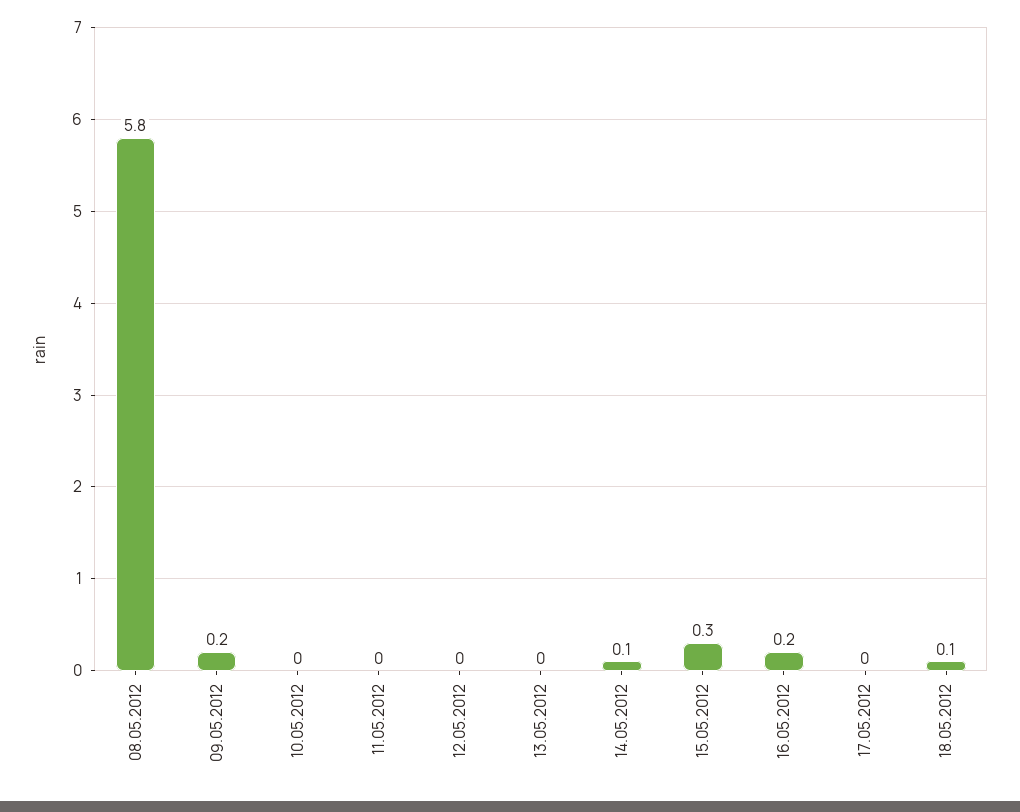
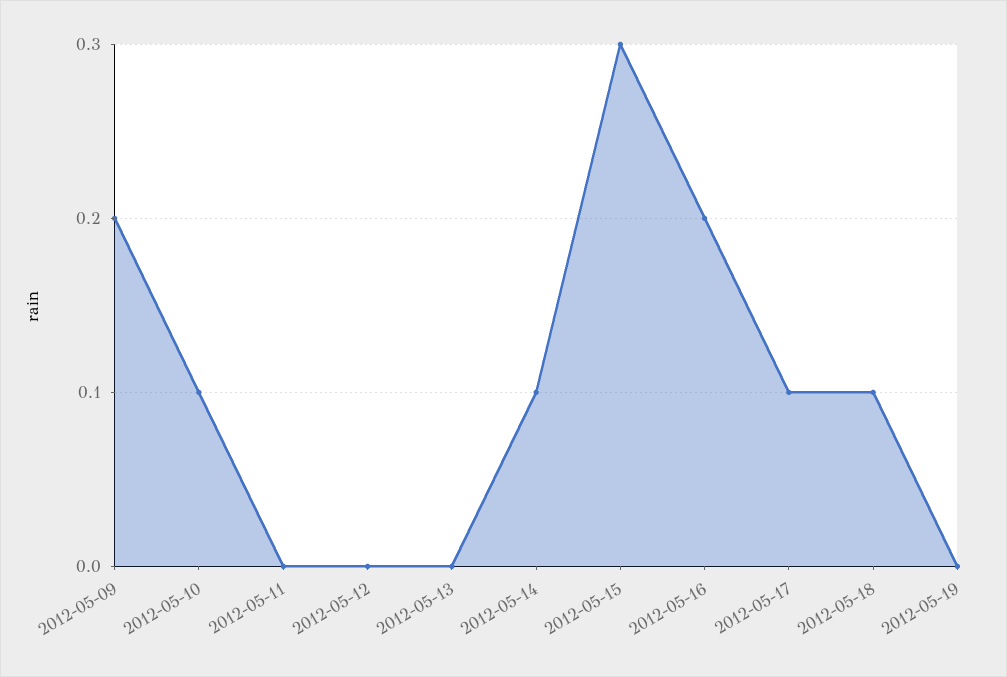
08.05.2012: 5.8 -> none
10.05.2012: 0 -> 0.1
17.05.2012: 0 -> 0.1
2012-05-19: none -> 0

